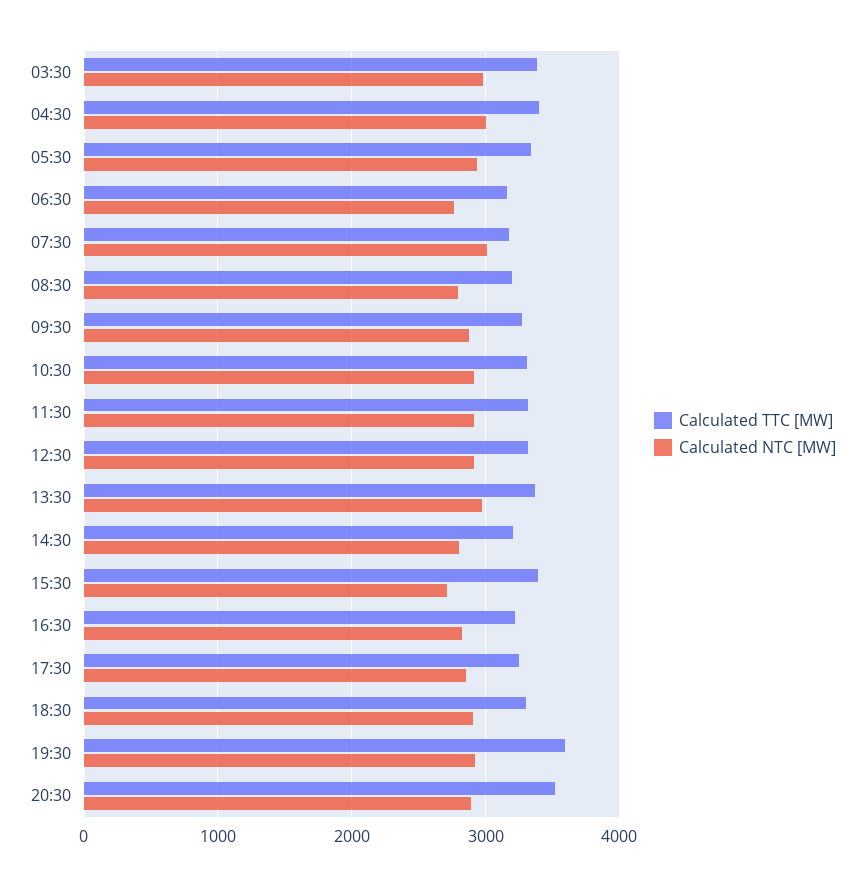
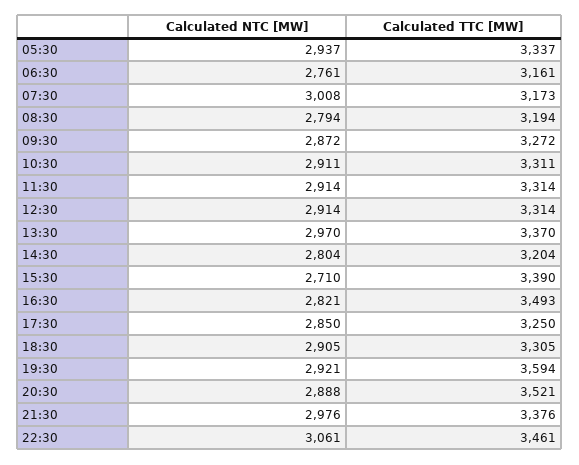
Calculated TTC [MW], 03:30: 3400 -> none
Calculated NTC [MW], 03:30: 3000 -> none
Calculated TTC [MW], 04:30: 3400 -> none
Calculated NTC [MW], 04:30: 3000 -> none
Calculated TTC [MW], 16:30: 3200 -> 3493
Calculated NTC [MW], 21:30: none -> 2976
Calculated TTC [MW], 21:30: none -> 3376
Calculated NTC [MW], 22:30: none -> 3061
Calculated TTC [MW], 22:30: none -> 3461

